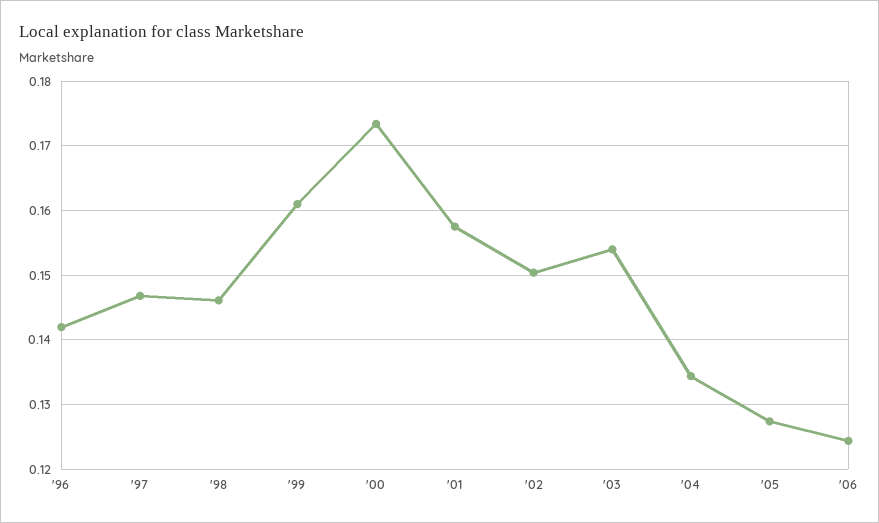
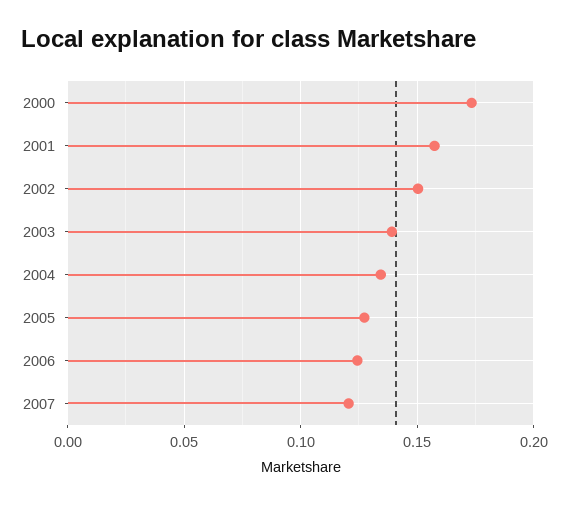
'96: 0.142 -> none
'97: 0.147 -> none
'98: 0.146 -> none
'99: 0.161 -> none
'03: 0.154 -> 0.14
2007: none -> 0.12

